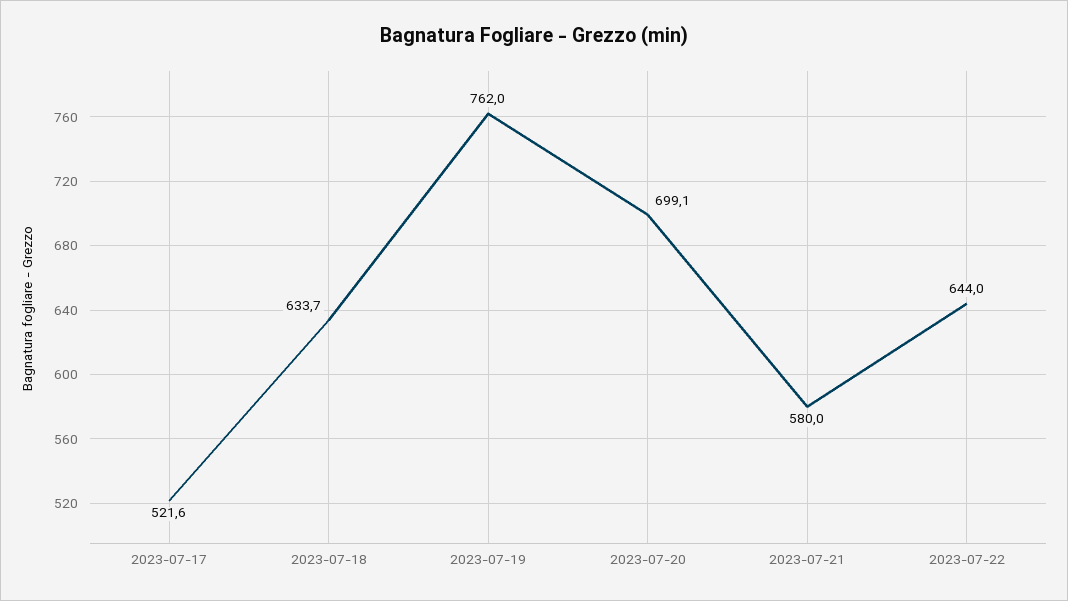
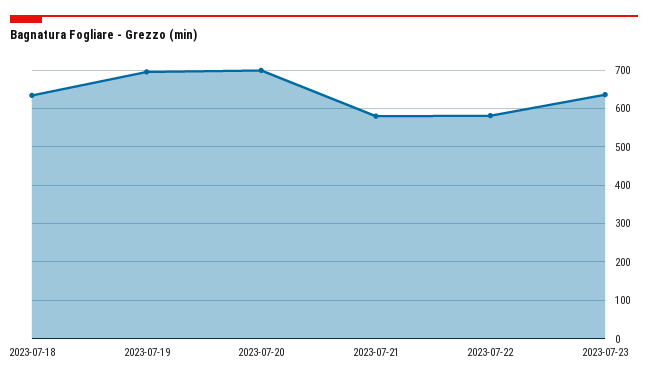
2023-07-17: 521.6 -> none
2023-07-19: 762 -> 700
2023-07-22: 644 -> 580
2023-07-23: none -> 640

